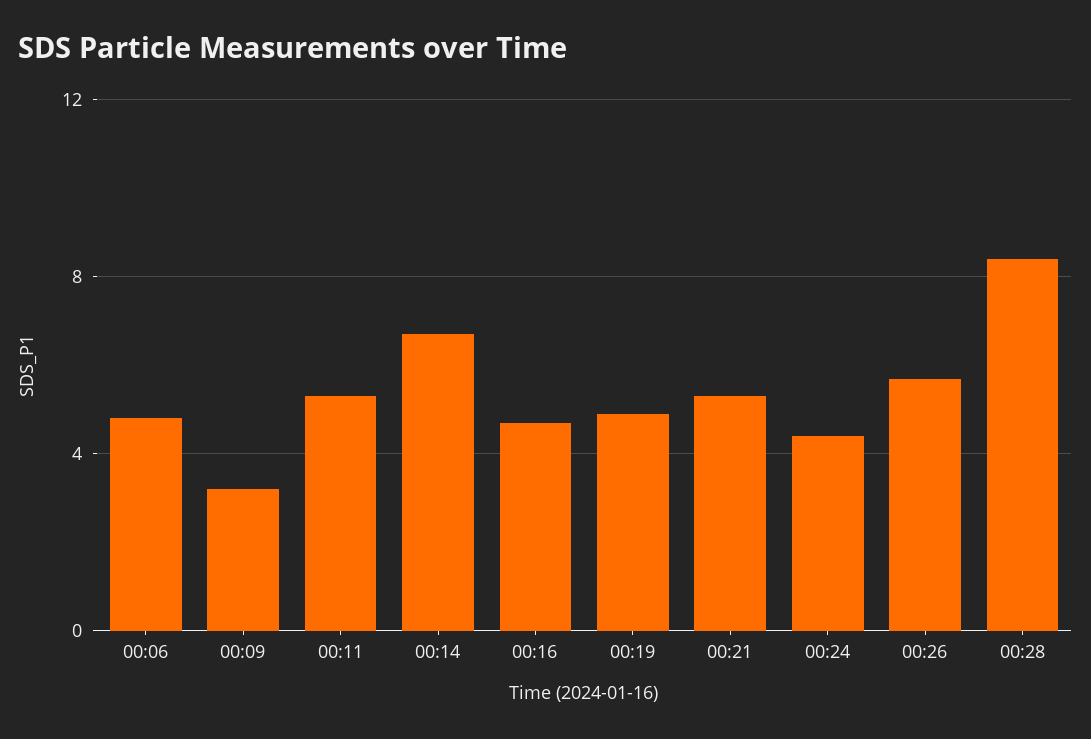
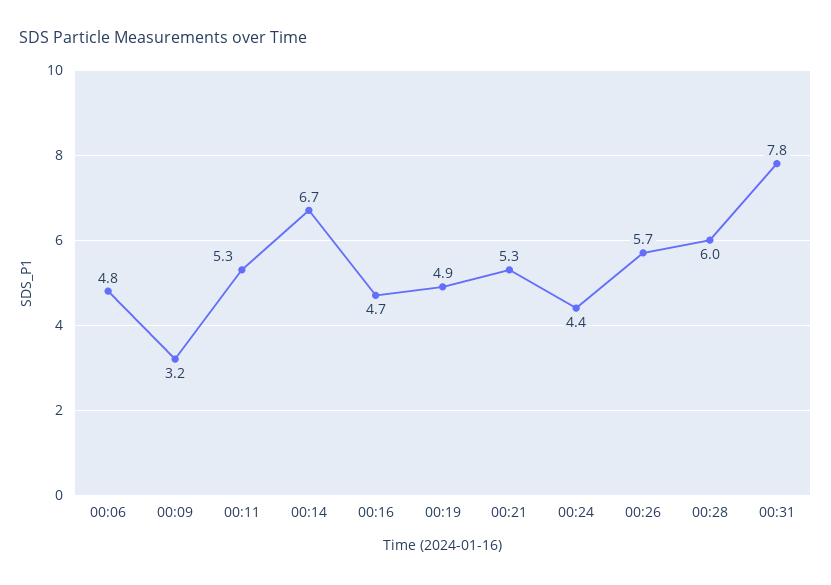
00:28: 8.5 -> 6
00:31: none -> 7.8

